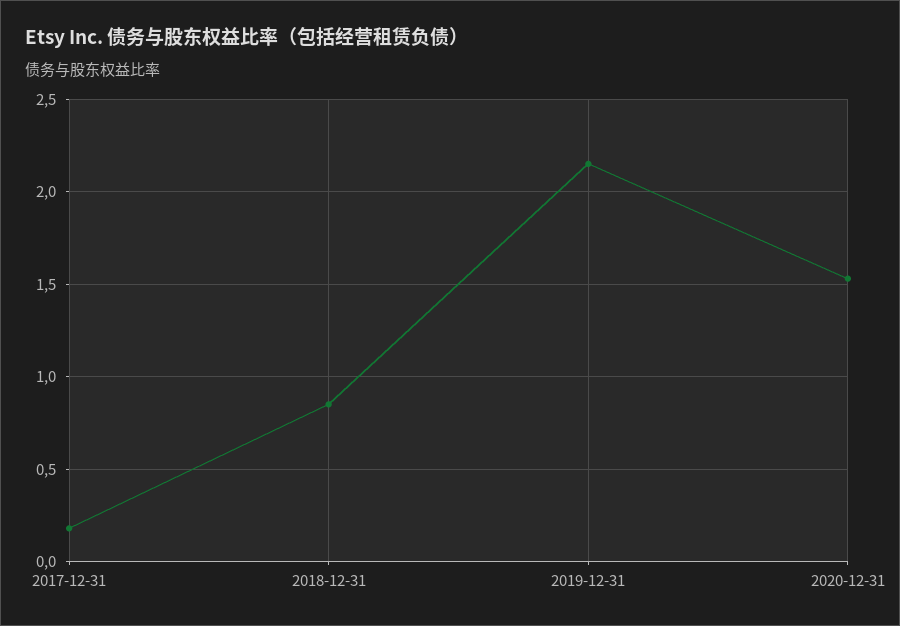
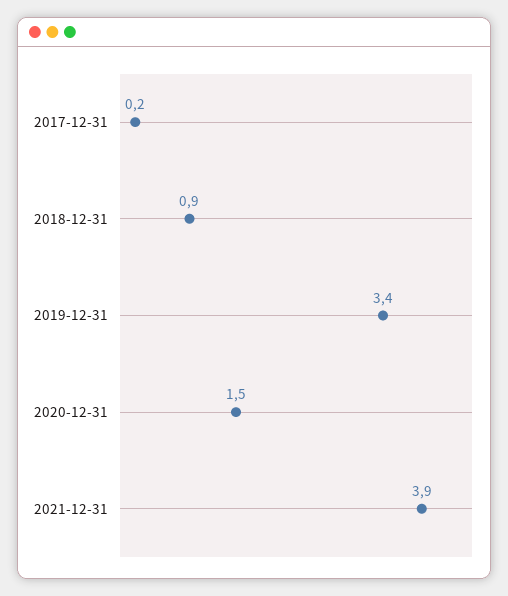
2019-12-31: 2.15 -> 3.4
2021-12-31: none -> 3.9

